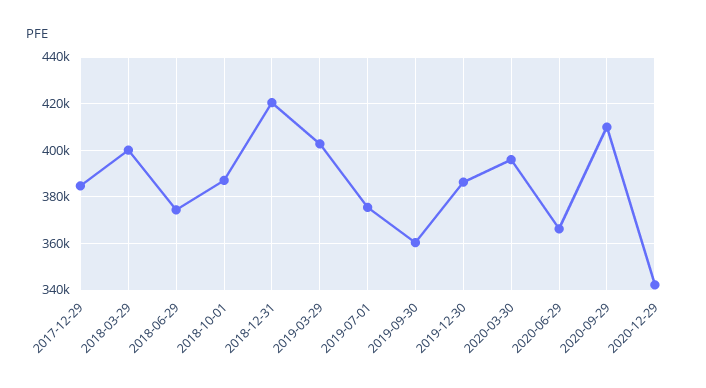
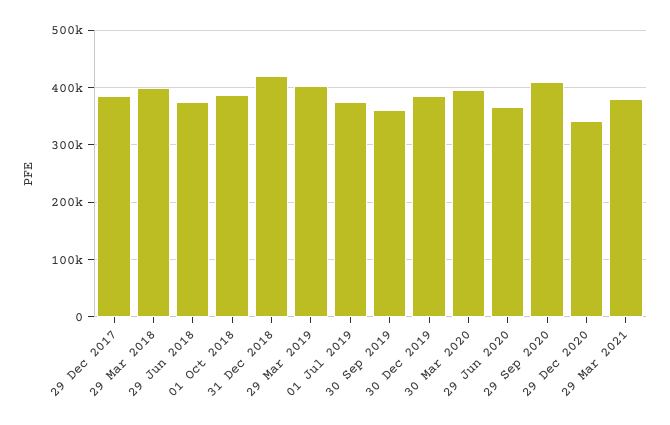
29 Mar 2021: none -> 380000

